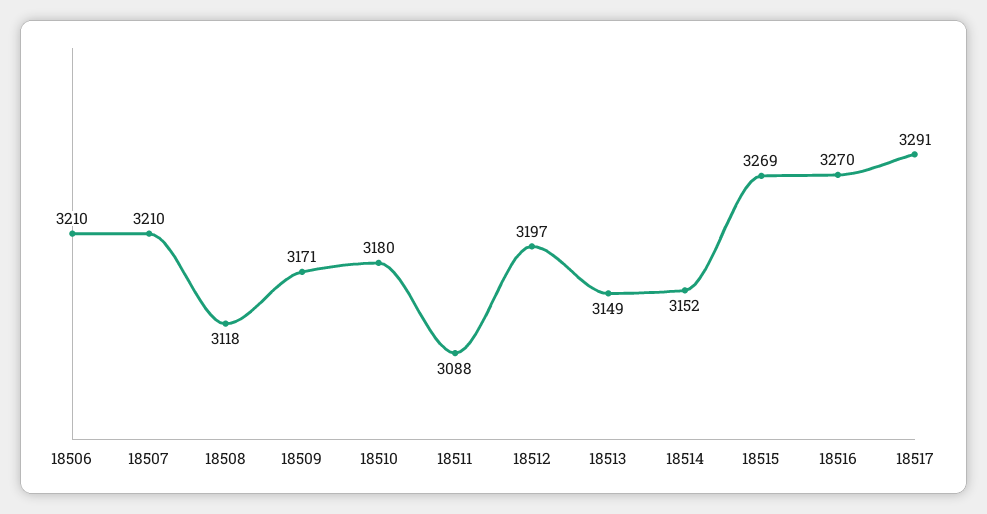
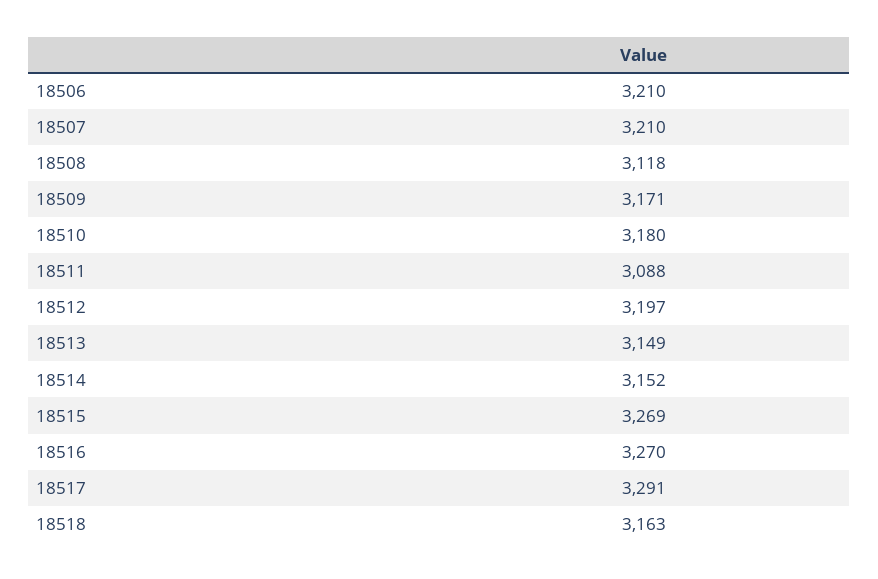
18518: none -> 3163

